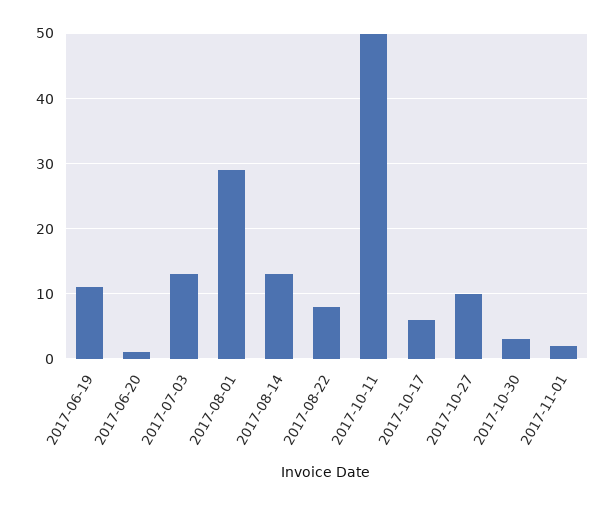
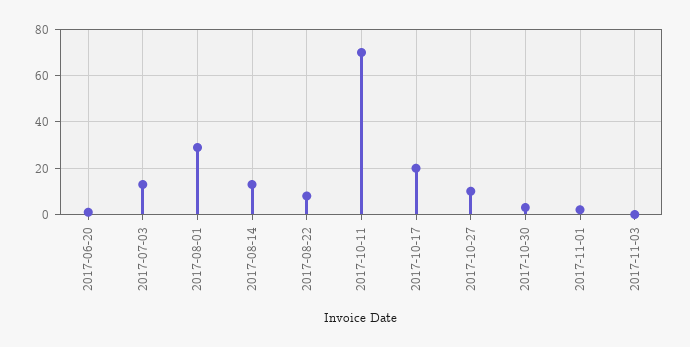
2017-06-19: 11 -> none
2017-10-11: 50 -> 70
2017-10-17: 6 -> 20
2017-11-03: none -> 0

